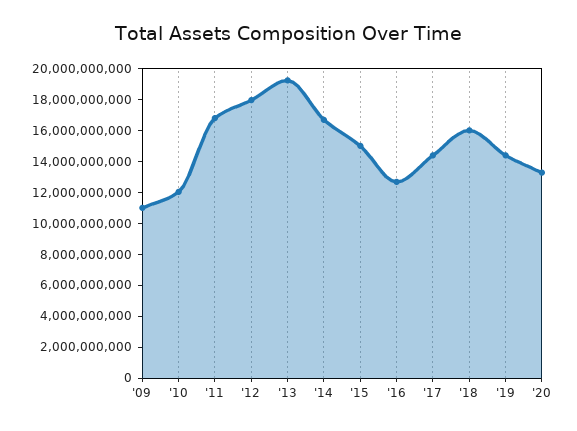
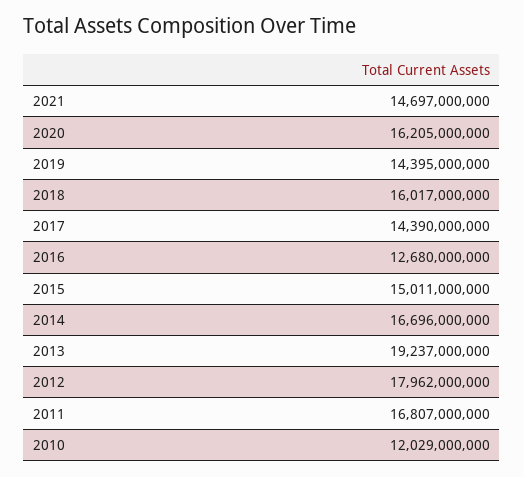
'09: 11000000000 -> none
'20: 13000000000 -> 16205000000
2021: none -> 14697000000

